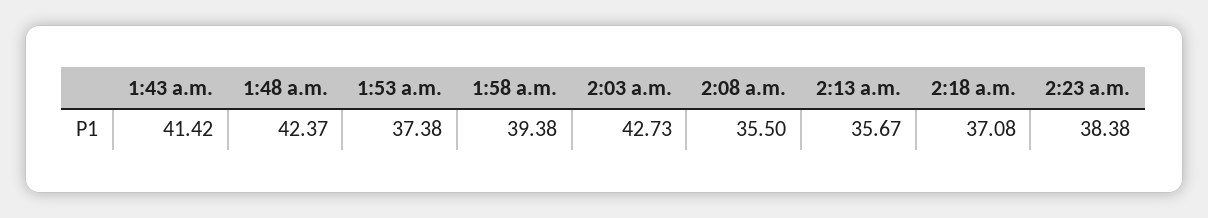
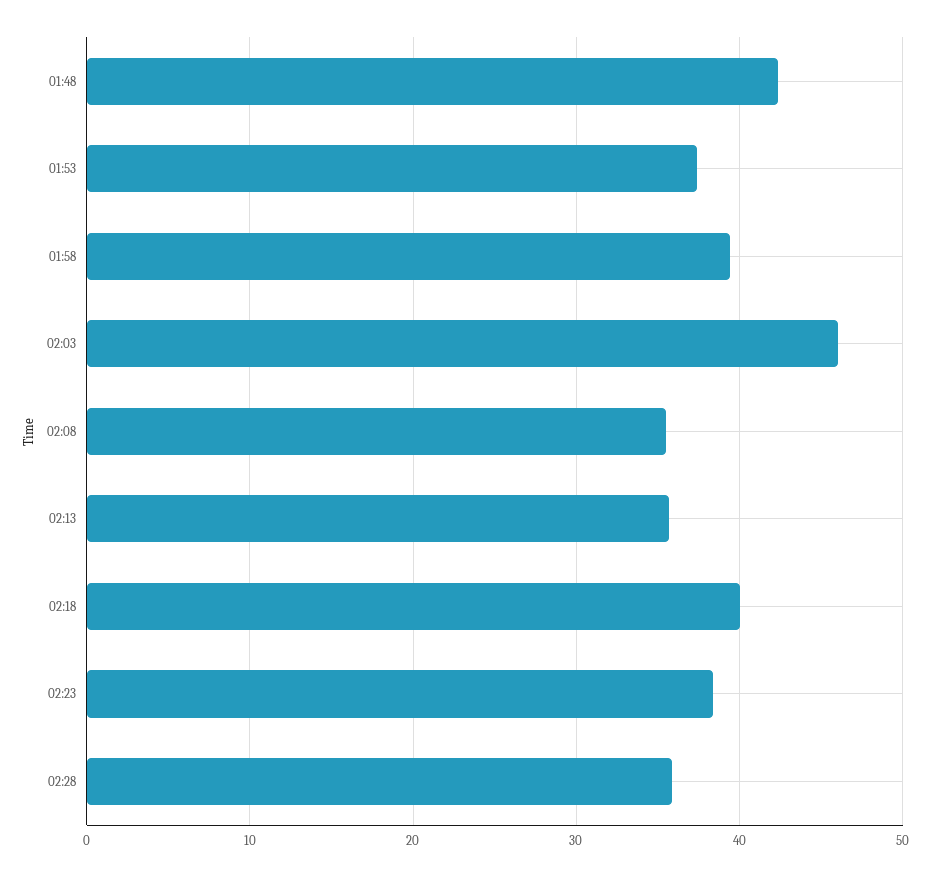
1:43 a.m.: 41.42 -> none
2:03 a.m.: 42.73 -> 46
2:18 a.m.: 37.08 -> 40
02:28: none -> 36

